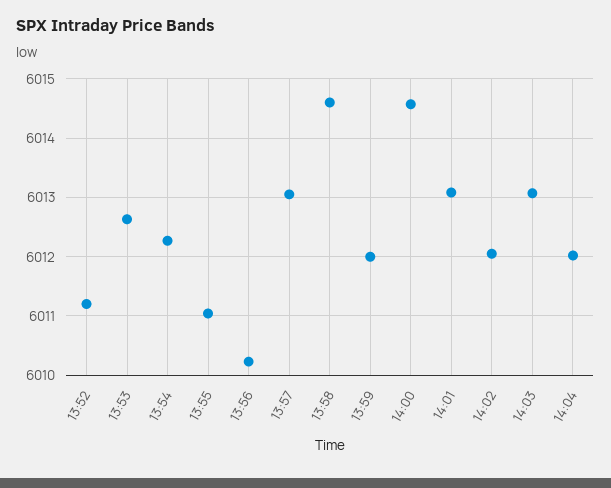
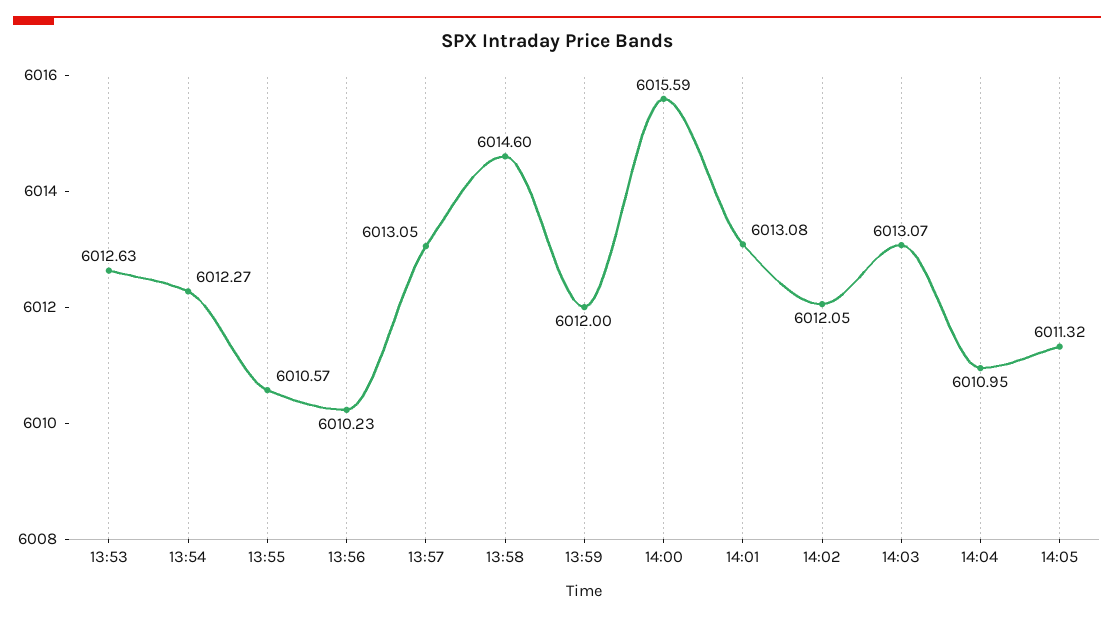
13:52: 6011.2 -> none
13:55: 6011 -> 6010.57
14:00: 6014.6 -> 6015.59
14:04: 6012 -> 6010.95
14:05: none -> 6011.32

